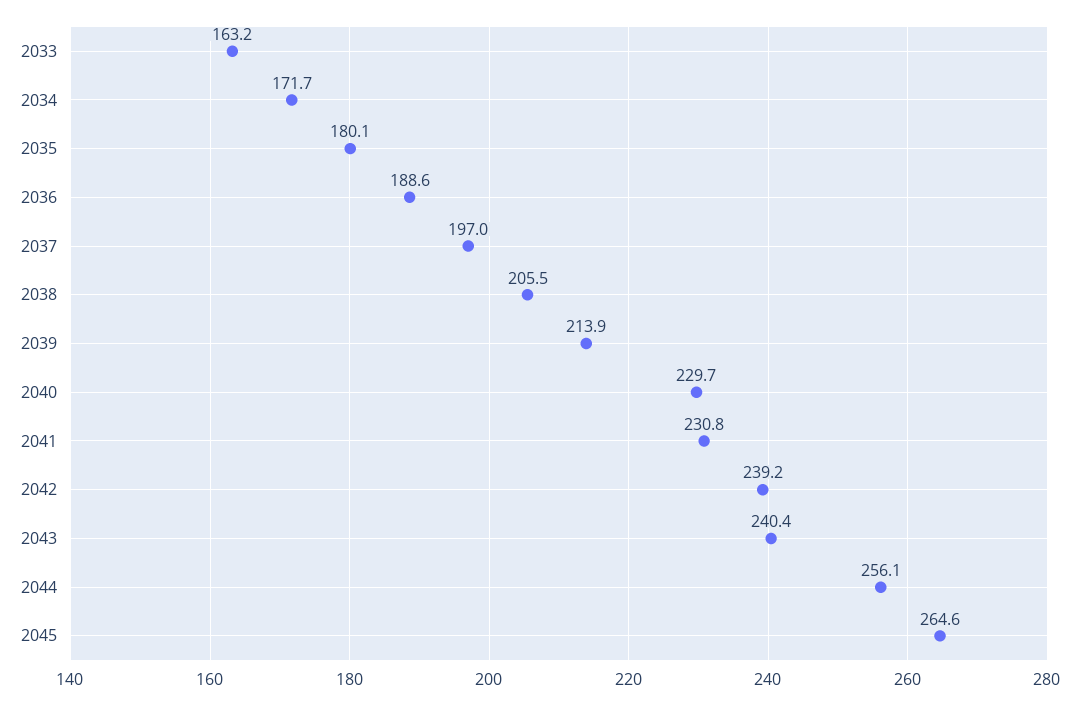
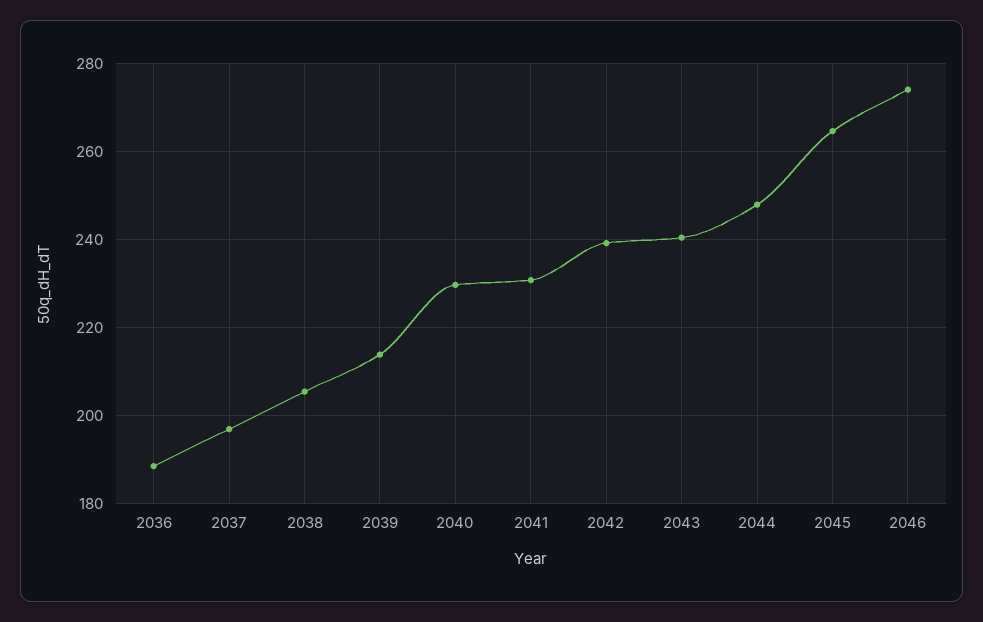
2033: 163.2 -> none
2034: 171.7 -> none
2035: 180.1 -> none
2044: 256.1 -> 248
2046: none -> 274

